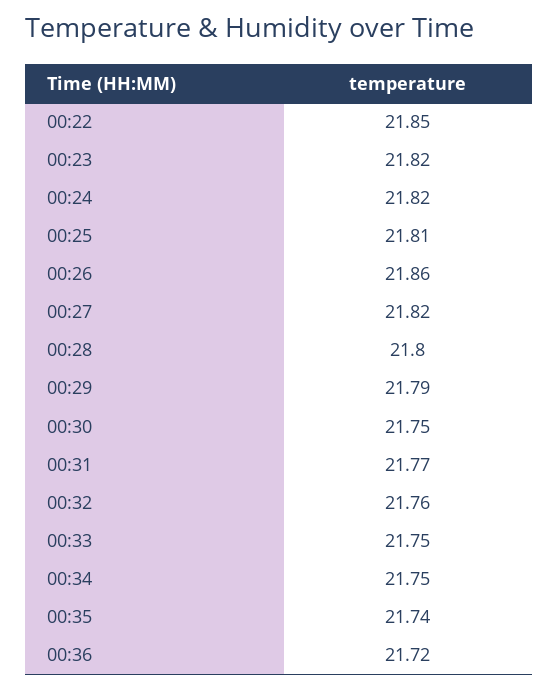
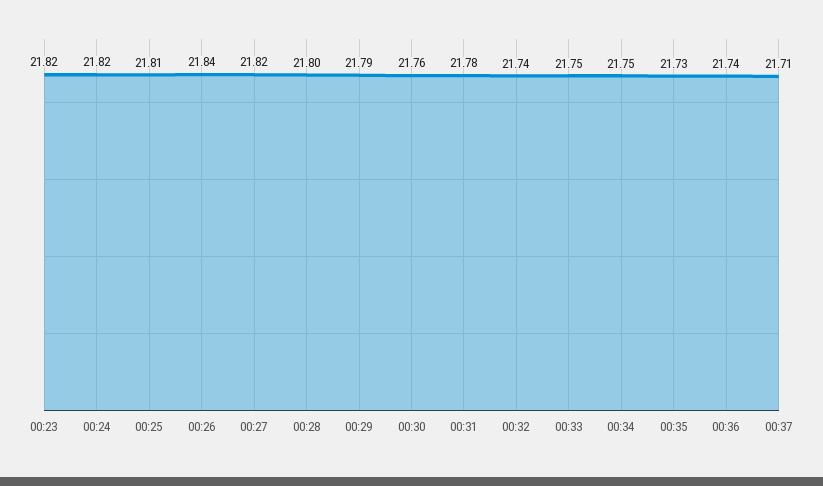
00:22: 21.85 -> none
00:26: 21.86 -> 21.84
00:30: 21.75 -> 21.76
00:31: 21.77 -> 21.78
00:32: 21.76 -> 21.74
00:35: 21.74 -> 21.73
00:36: 21.72 -> 21.74
00:37: none -> 21.71

